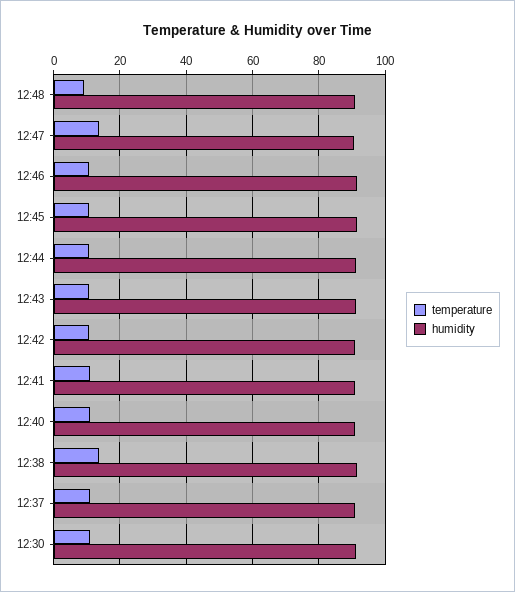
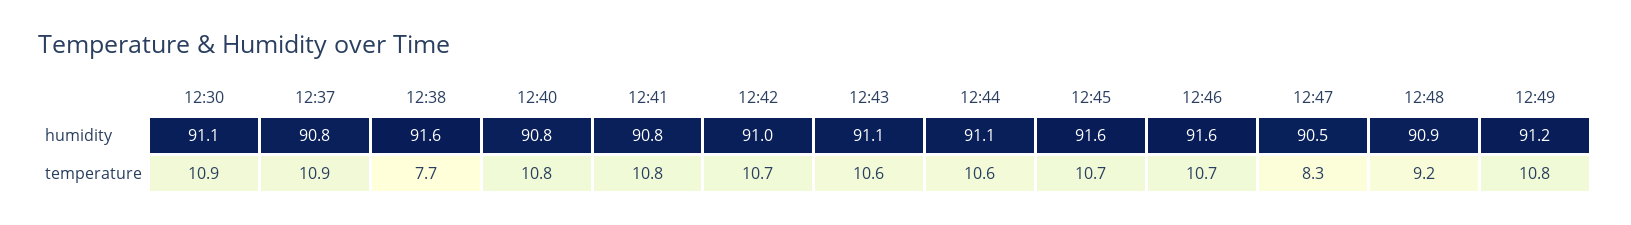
temperature, 12:47: 14 -> 8.3
temperature, 12:38: 14 -> 7.7
humidity, 12:49: none -> 91.2
temperature, 12:49: none -> 10.8

